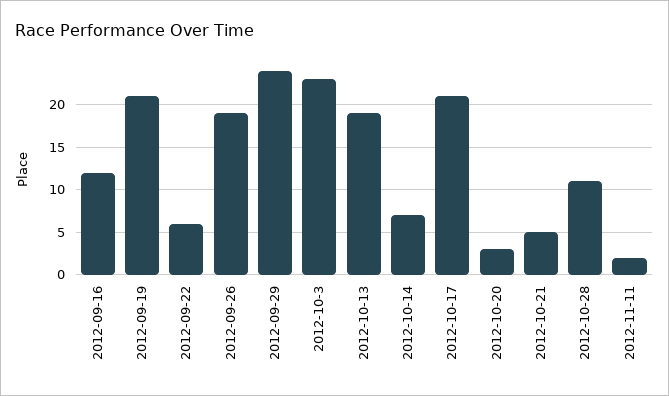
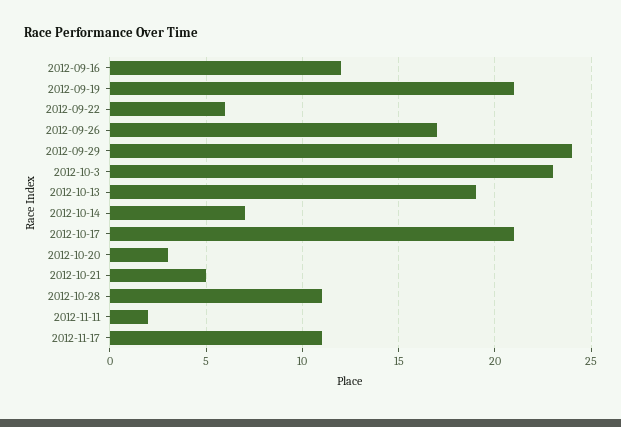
2012-09-26: 19 -> 17
2012-11-17: none -> 11

